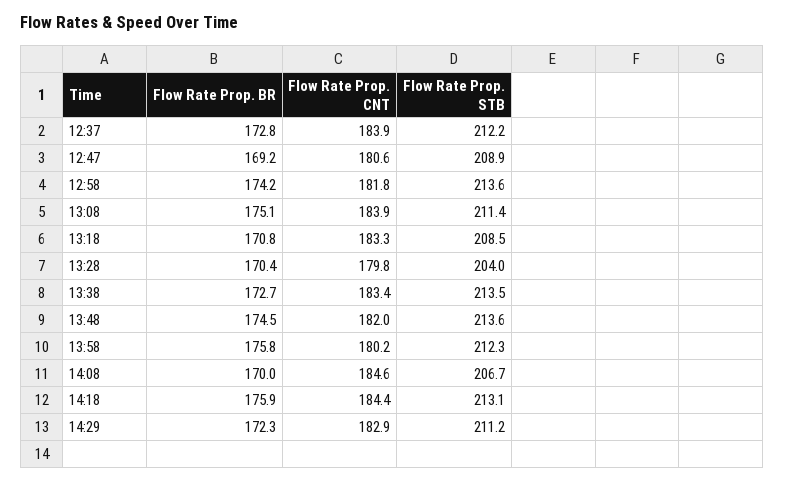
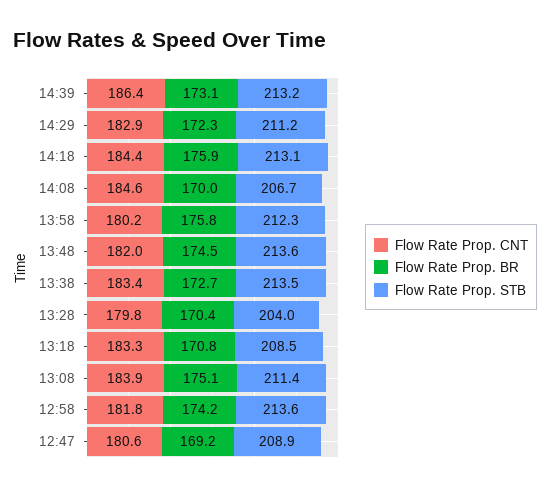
Flow Rate Prop. BR, 12:37: 172.8 -> none
Flow Rate Prop. CNT, 12:37: 183.9 -> none
Flow Rate Prop. STB, 12:37: 212.2 -> none
Flow Rate Prop. CNT, 14:39: none -> 186.4
Flow Rate Prop. BR, 14:39: none -> 173.1
Flow Rate Prop. STB, 14:39: none -> 213.2

